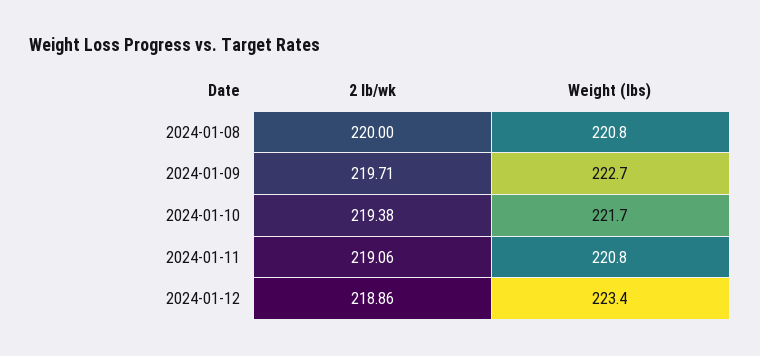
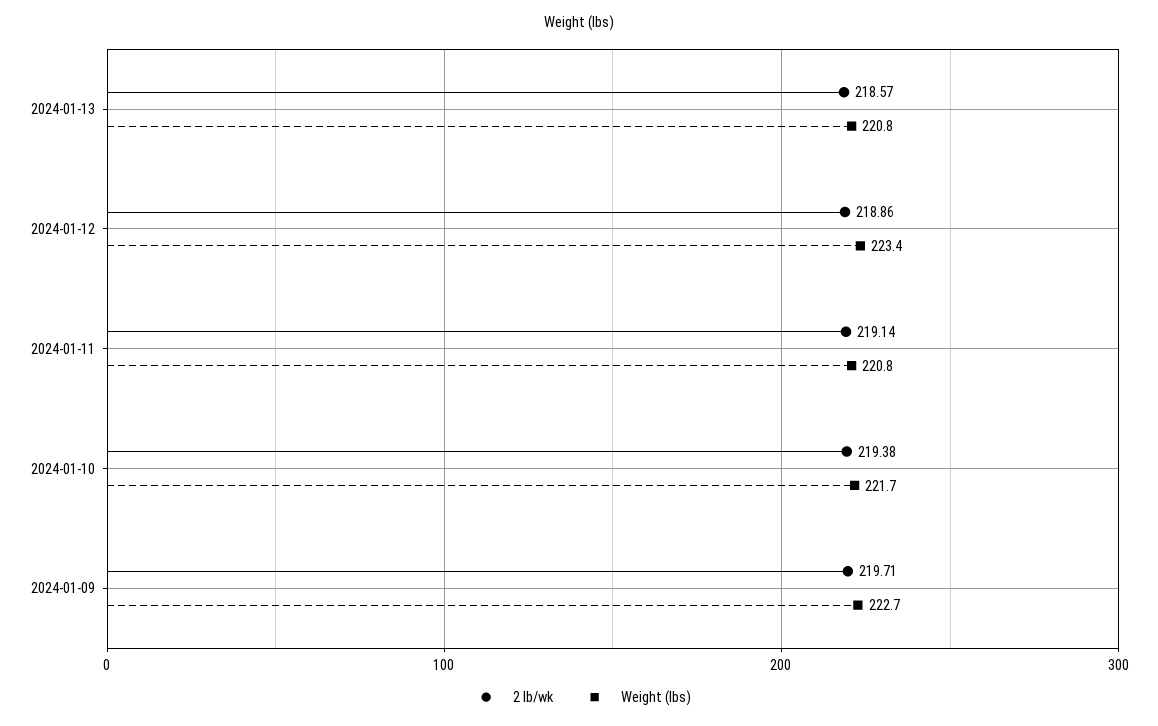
2 lb/wk, 2024-01-08: 220 -> none
Weight (lbs), 2024-01-08: 220.8 -> none
2 lb/wk, 2024-01-11: 219.06 -> 219.14
2 lb/wk, 2024-01-13: none -> 218.57
Weight (lbs), 2024-01-13: none -> 220.8

